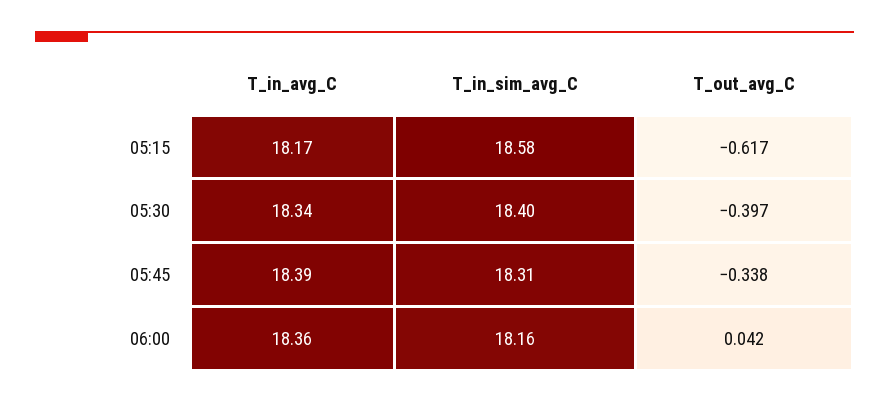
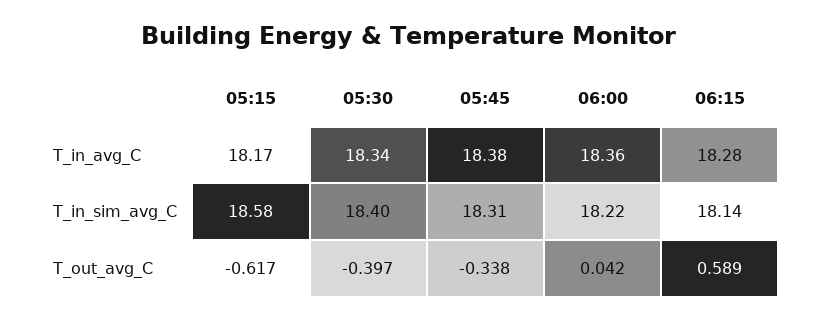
T_in_avg_C, 05:45: 18.39 -> 18.38
T_in_sim_avg_C, 06:00: 18.16 -> 18.22
T_in_avg_C, 06:15: none -> 18.28
T_in_sim_avg_C, 06:15: none -> 18.14
T_out_avg_C, 06:15: none -> 0.589

